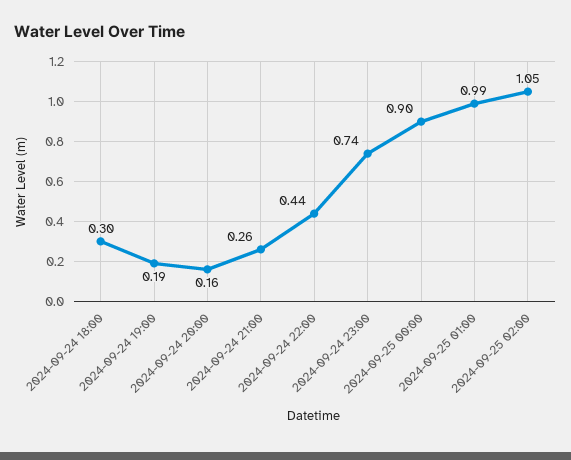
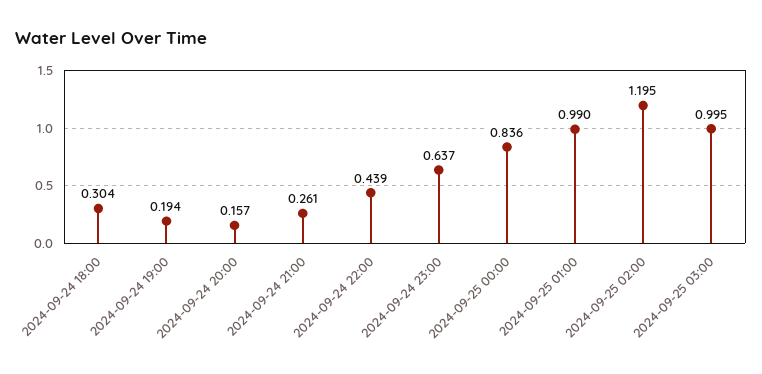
2024-09-24 23:00: 0.74 -> 0.637
2024-09-25 00:00: 0.9 -> 0.836
2024-09-25 02:00: 1.05 -> 1.195
2024-09-25 03:00: none -> 0.995

